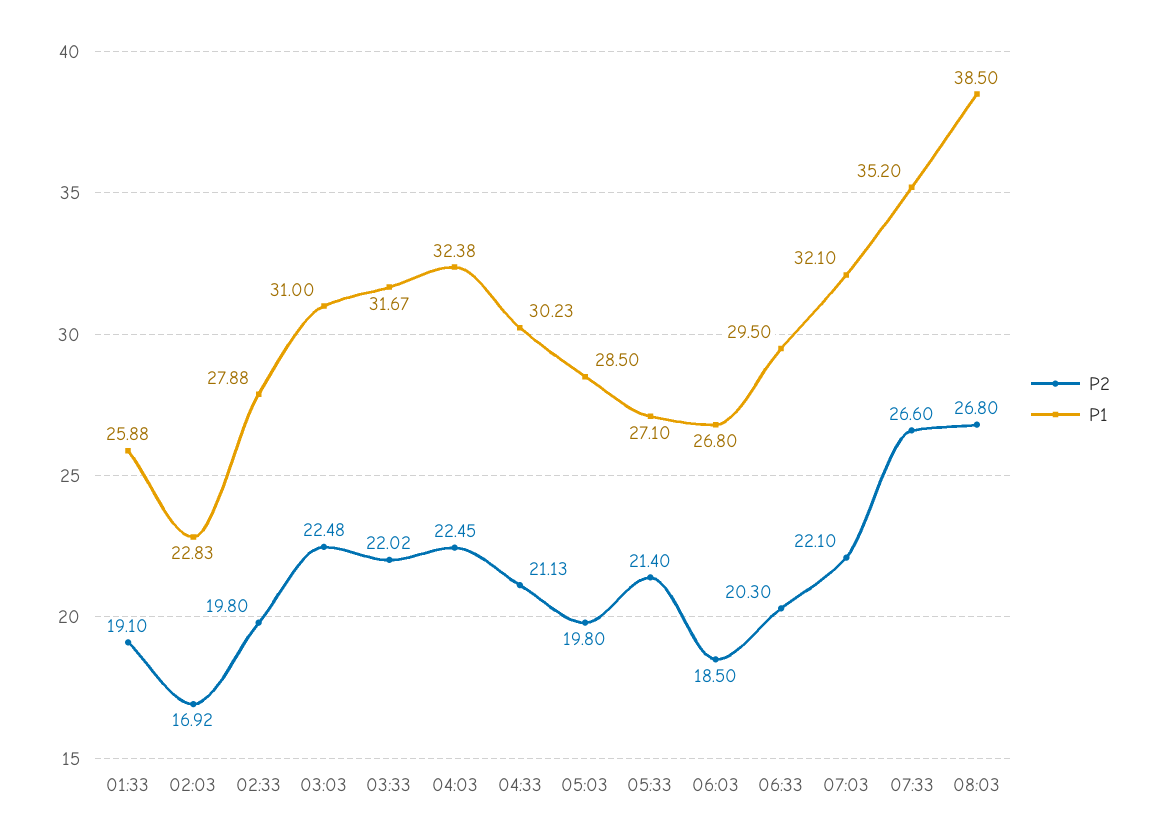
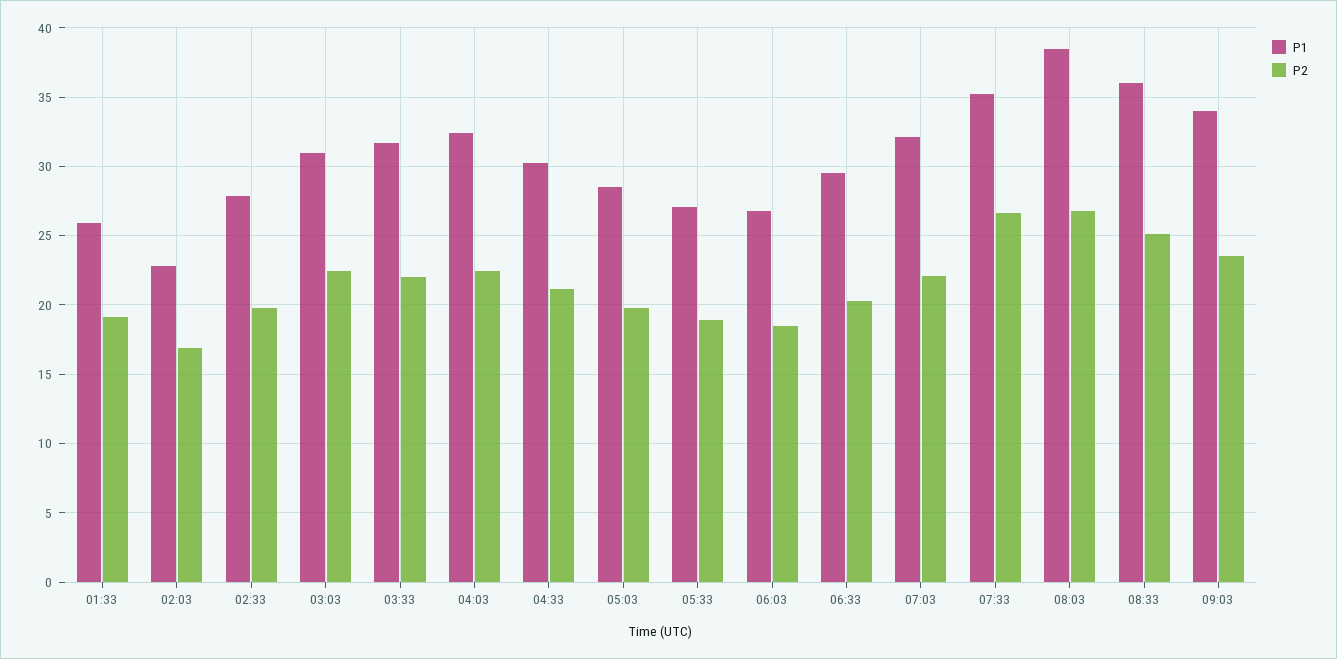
P2, 05:33: 21.4 -> 19
P1, 08:33: none -> 36
P2, 08:33: none -> 25
P1, 09:03: none -> 34
P2, 09:03: none -> 23.5

